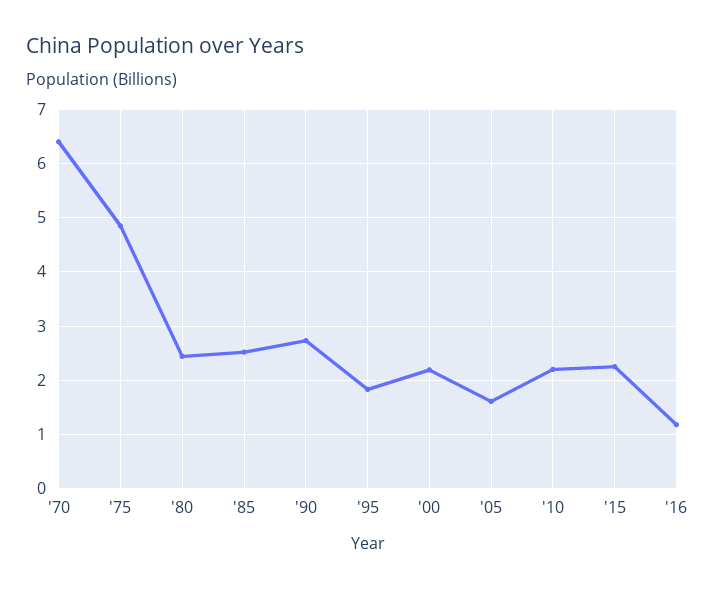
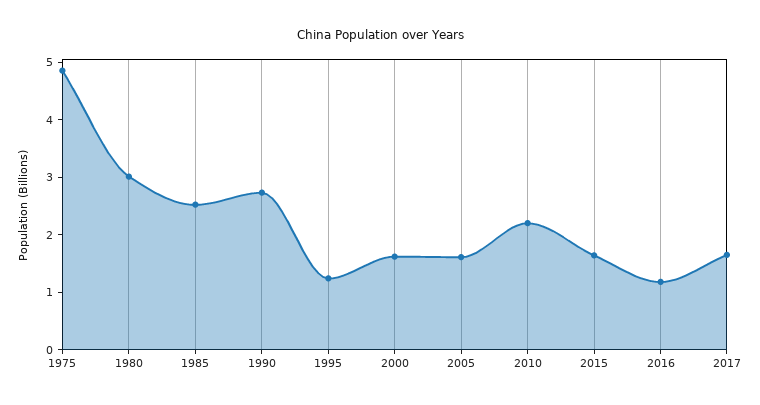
'70: 6.4 -> none
'80: 2.4 -> 3
'95: 1.8 -> 1.2
'00: 2.2 -> 1.6
'15: 2.2 -> 1.6
2017: none -> 1.6

